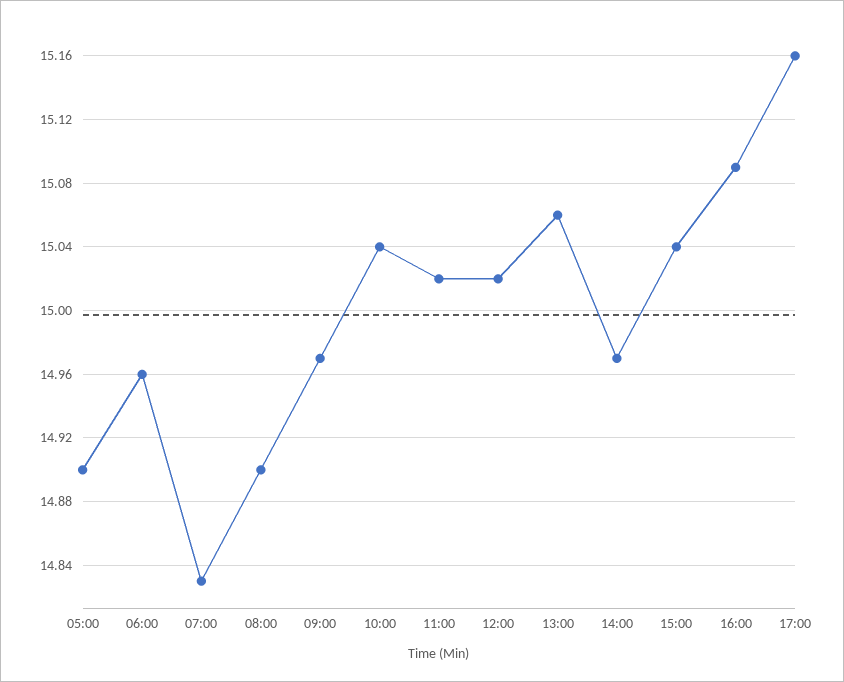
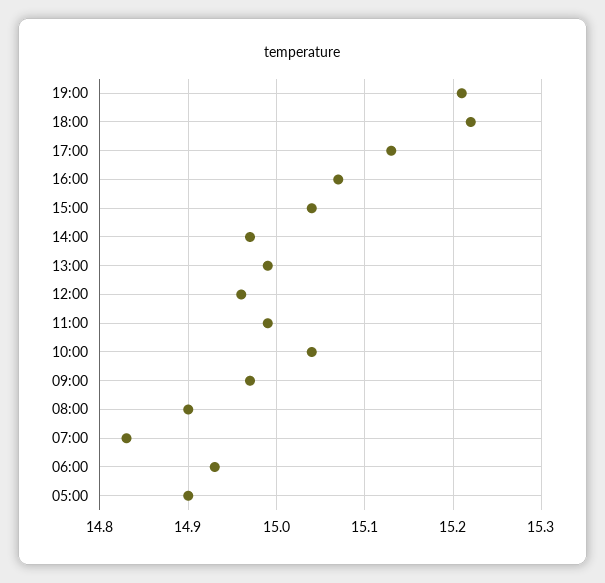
06:00: 14.96 -> 14.93
11:00: 15.02 -> 14.99
12:00: 15.02 -> 14.96
13:00: 15.06 -> 14.99
16:00: 15.09 -> 15.07
17:00: 15.16 -> 15.13
19:00: none -> 15.21
18:00: none -> 15.22

